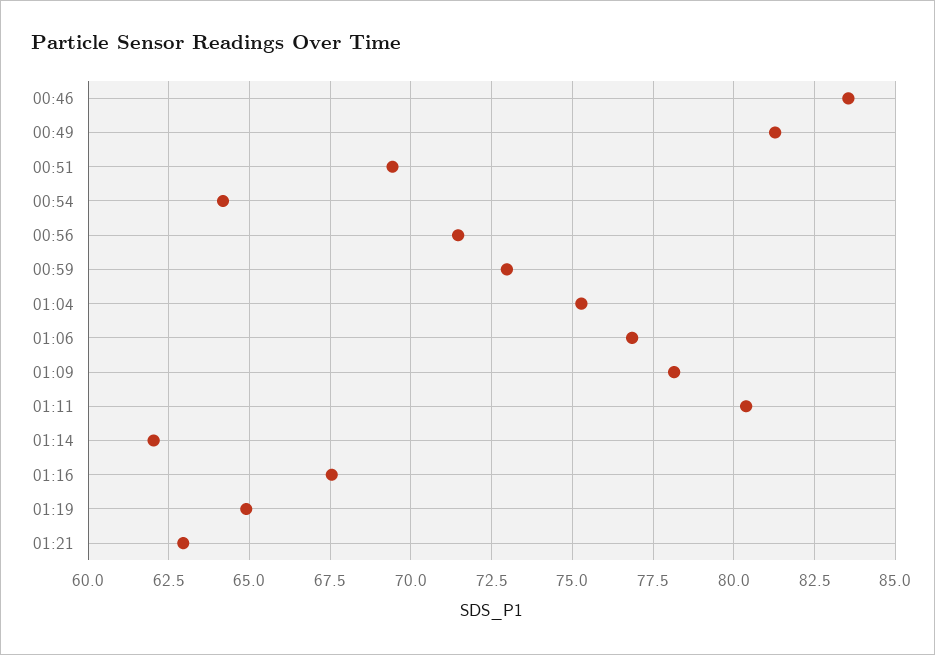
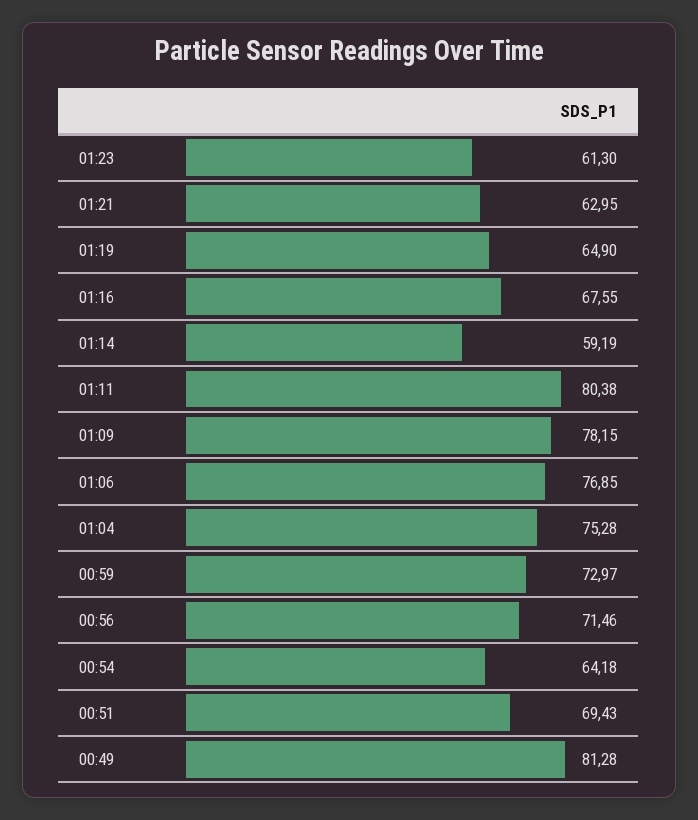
00:46: 83.5 -> none
01:14: 62 -> 59.19
01:23: none -> 61.3

